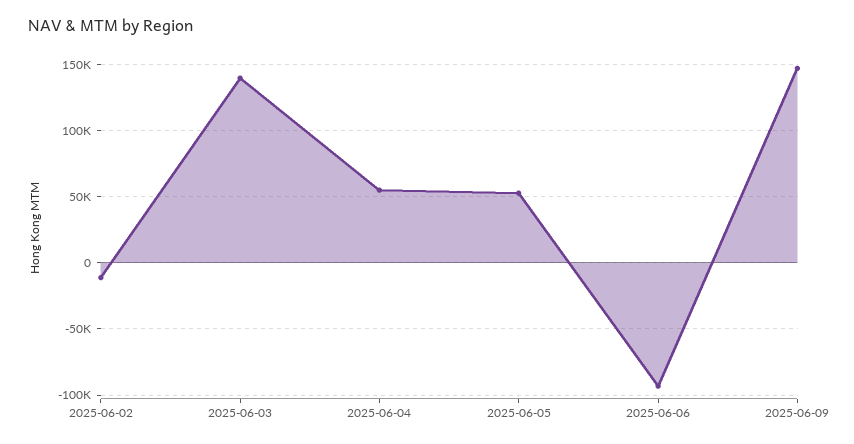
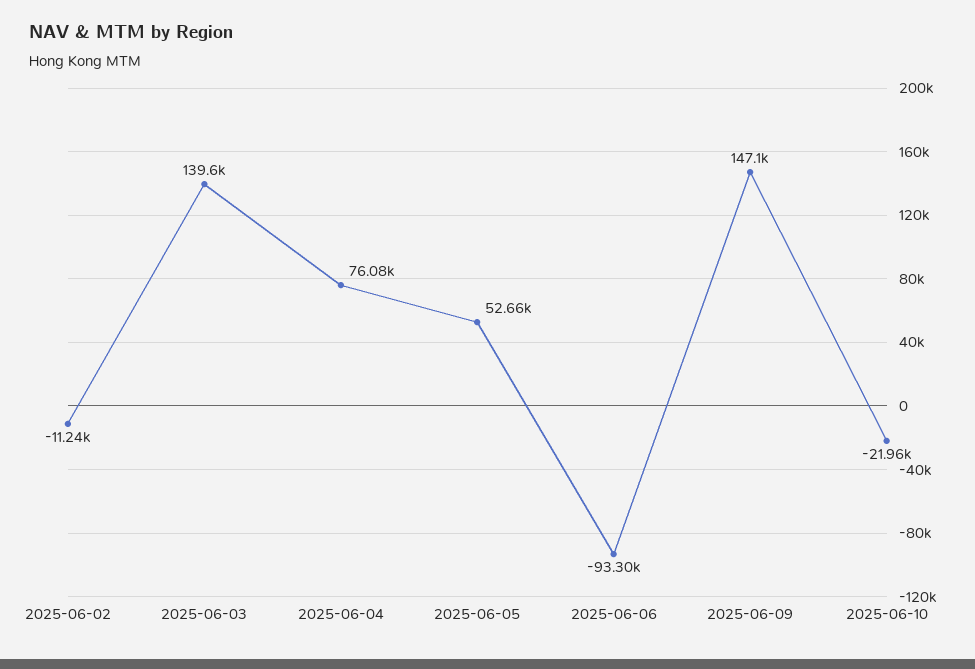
2025-06-04: 55000 -> 76080
2025-06-10: none -> -21960

